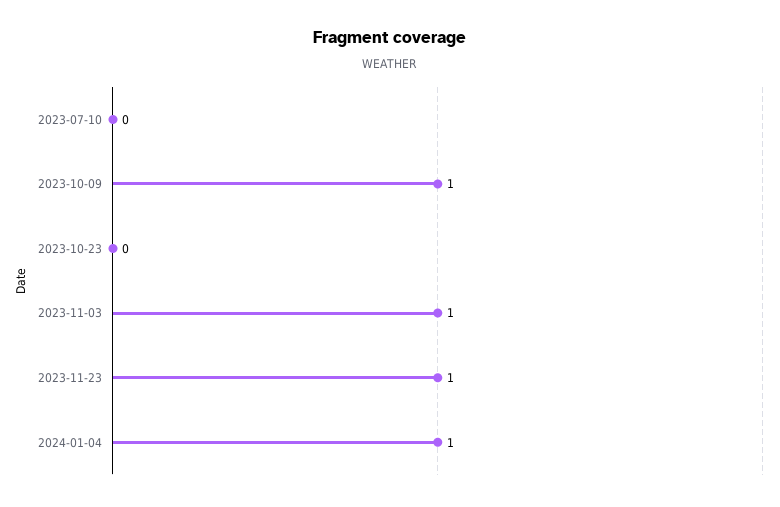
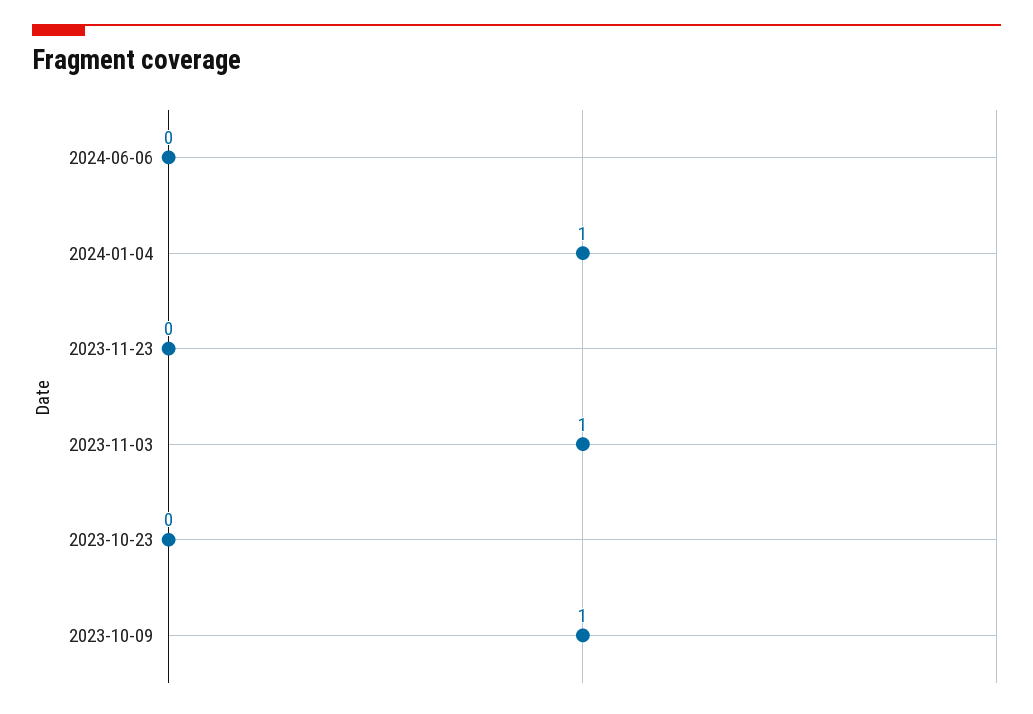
2023-07-10: 0 -> none
2023-11-23: 1 -> 0
2024-06-06: none -> 0

